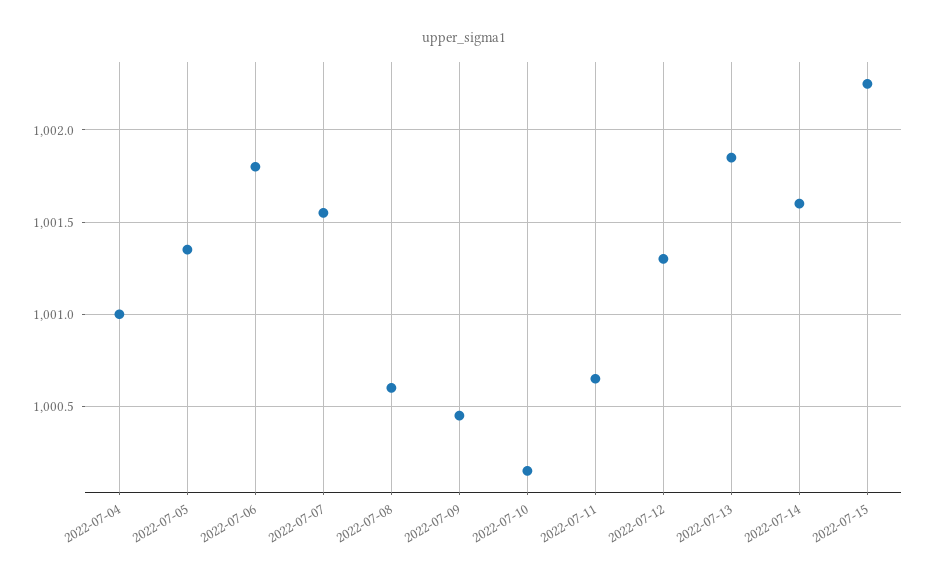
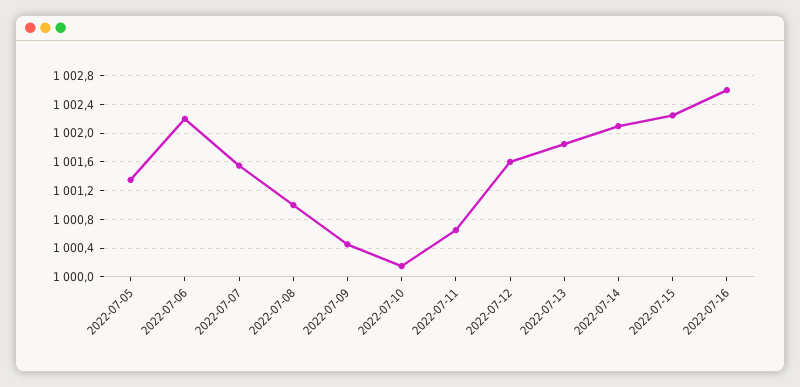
2022-07-04: 1001 -> none
2022-07-06: 1001.8 -> 1002.2
2022-07-08: 1000.6 -> 1001
2022-07-12: 1001.3 -> 1001.6
2022-07-14: 1001.6 -> 1002.1
2022-07-16: none -> 1002.6

